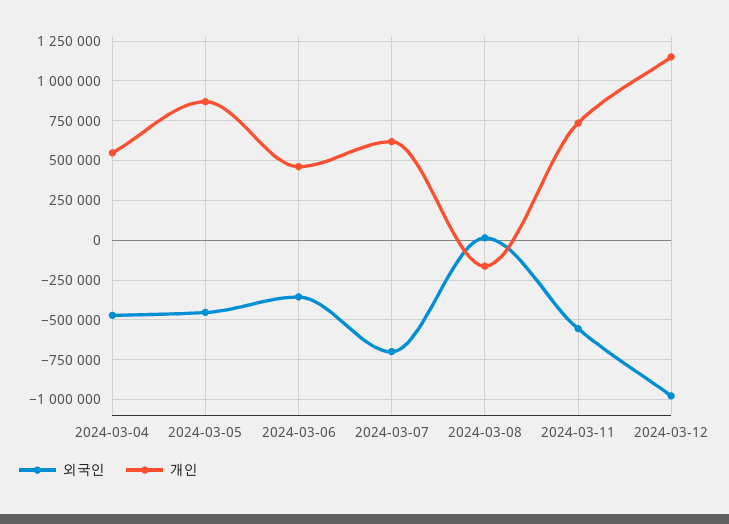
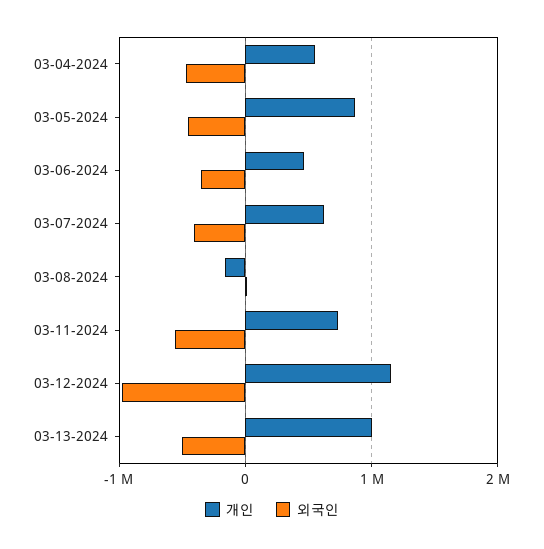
외국인, 2024-03-07: -700000 -> -400000
개인, 03-13-2024: none -> 1000000
외국인, 03-13-2024: none -> -500000

